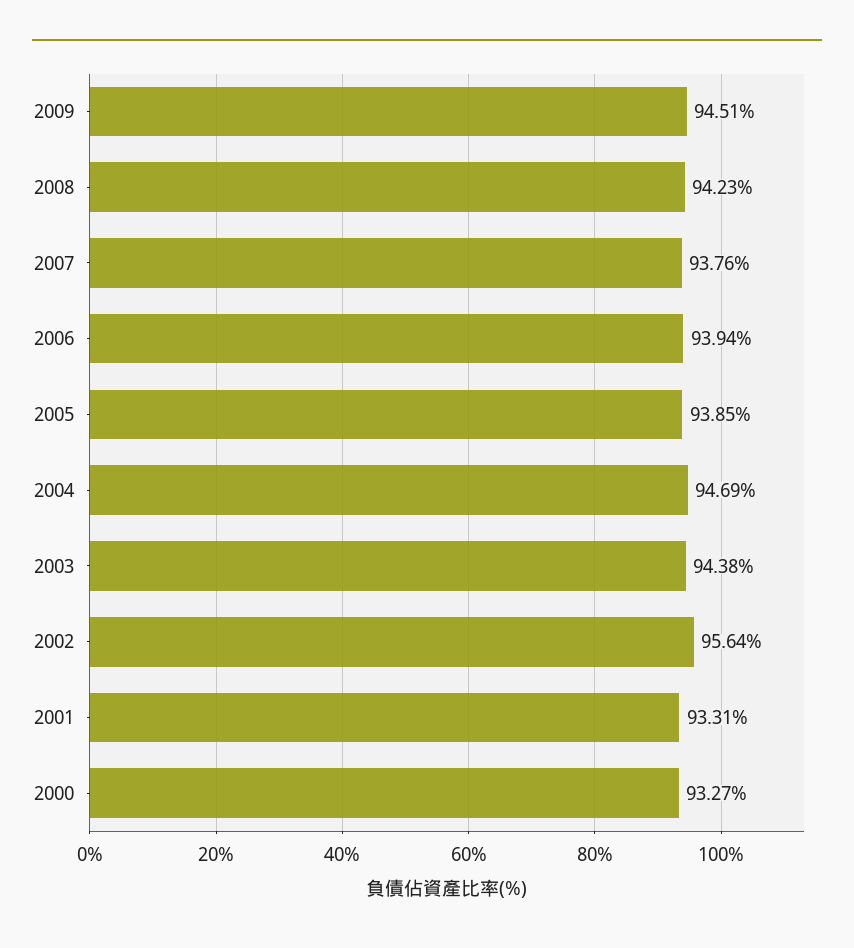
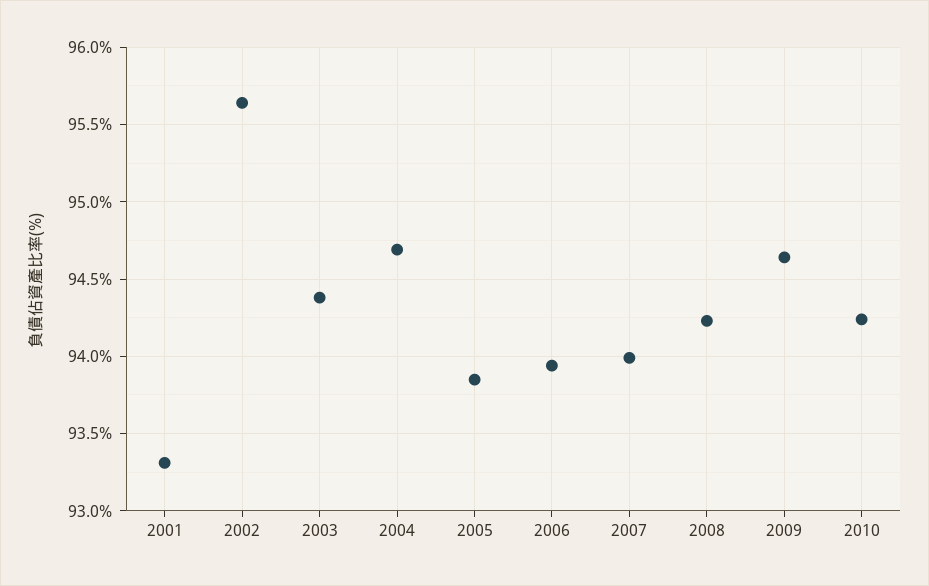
2009: 94.51 -> 94.65
2007: 93.76 -> 94
2000: 93.27 -> none
2010: none -> 94.25

